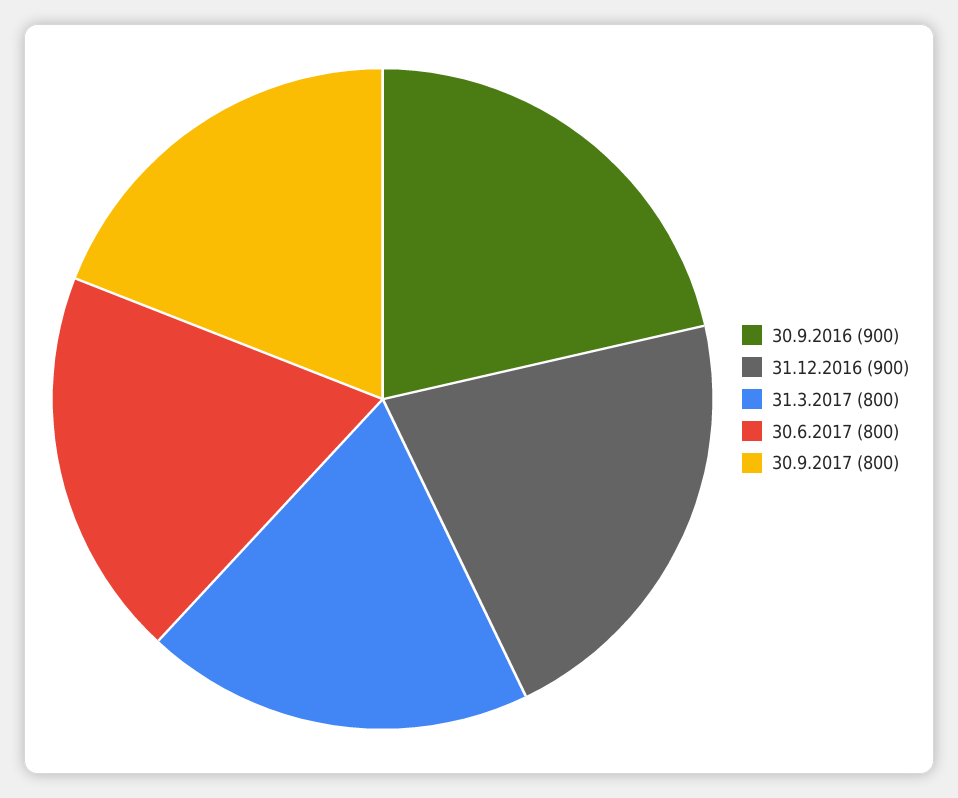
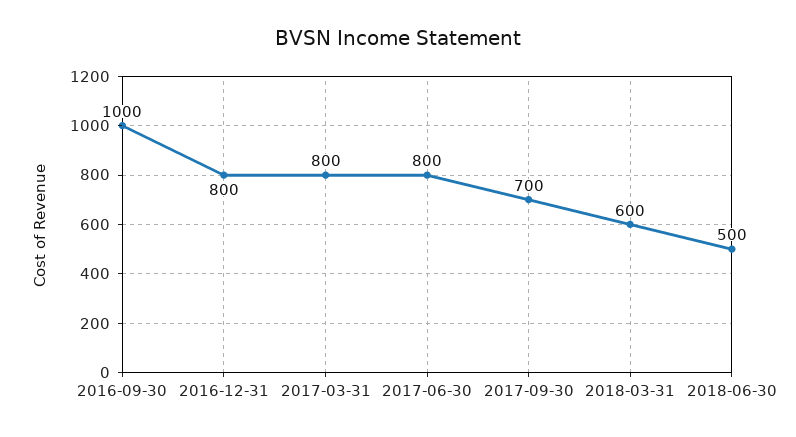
30.9.2016: 900 -> 1000
31.12.2016: 900 -> 800
30.9.2017: 800 -> 700
2018-03-31: none -> 600
2018-06-30: none -> 500

